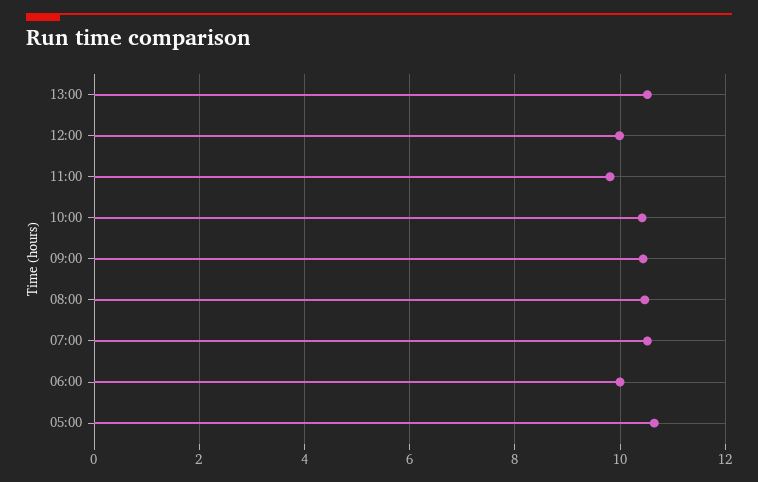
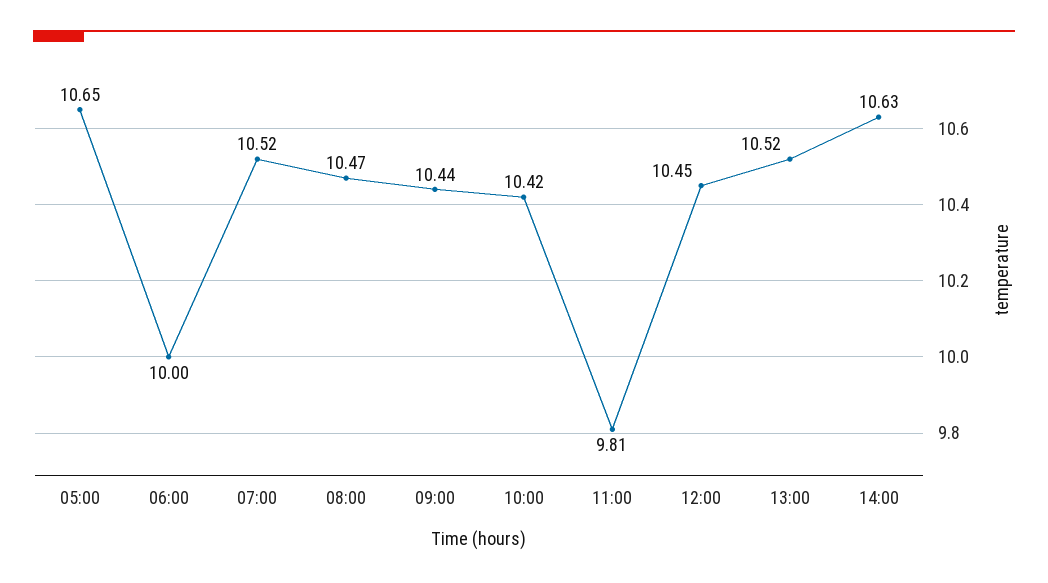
12:00: 10 -> 10.45
14:00: none -> 10.63

